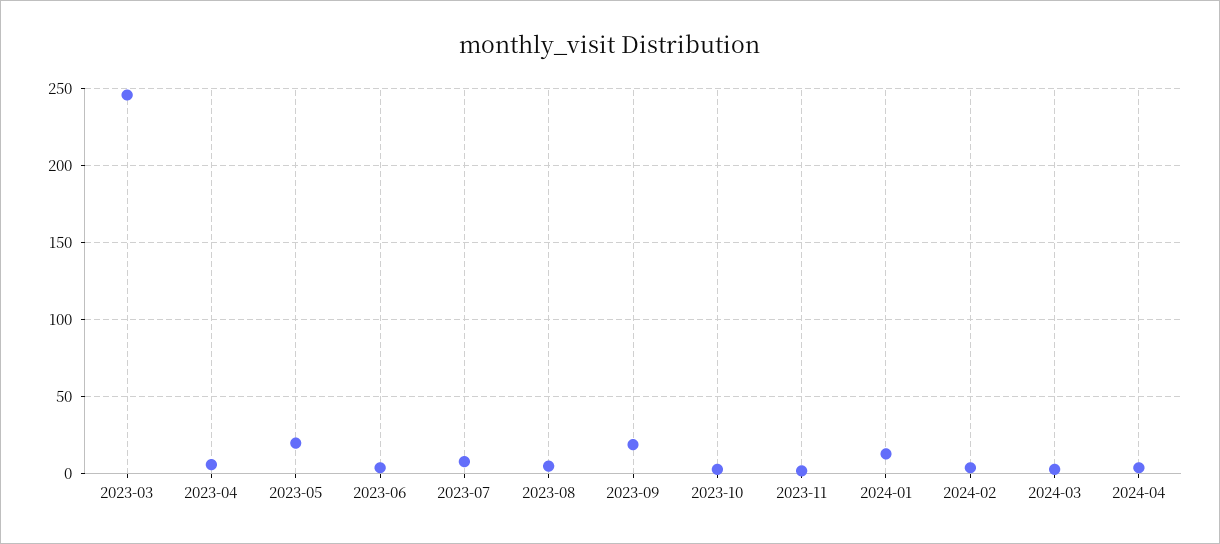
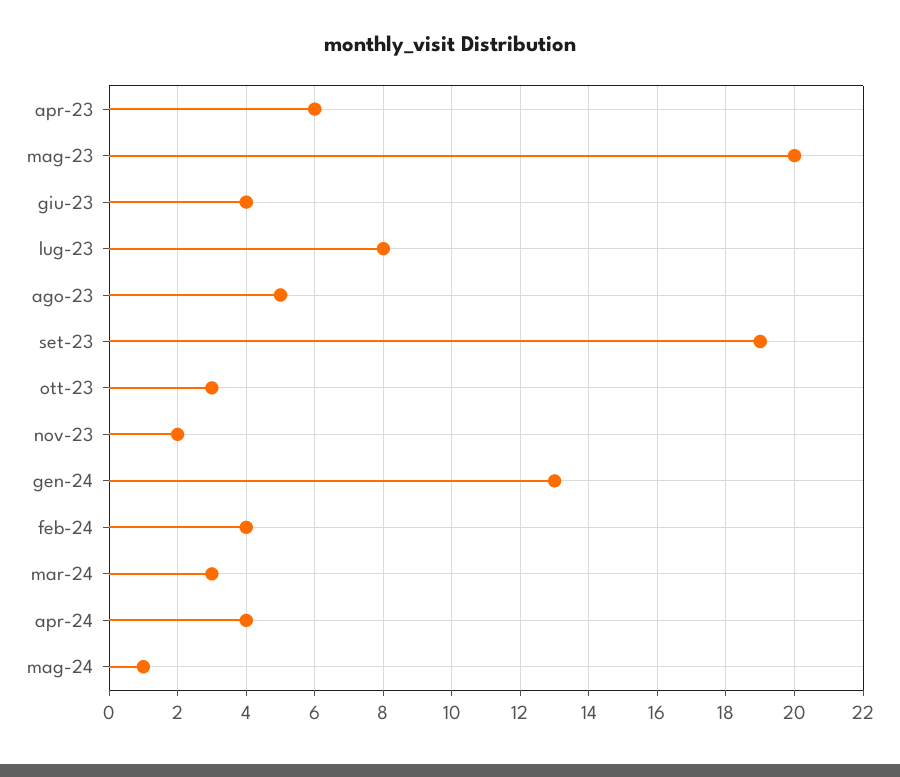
2023-03: 245 -> none
mag-24: none -> 1

